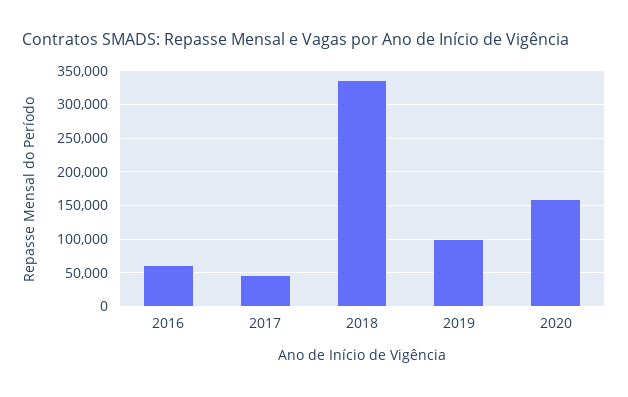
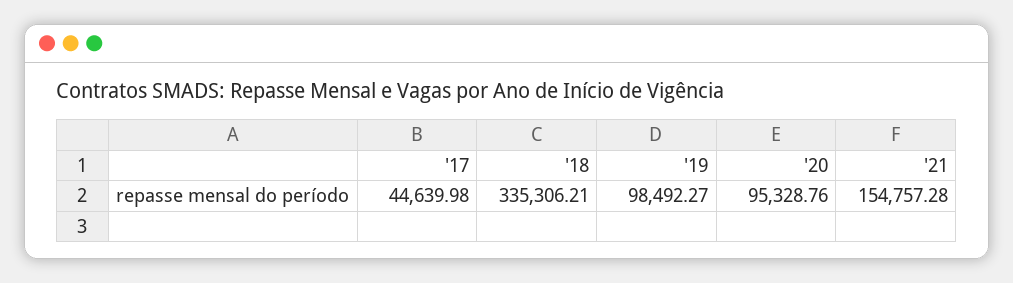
2016: 60000 -> none
2020: 160000 -> 95328.76
'21: none -> 154757.28

